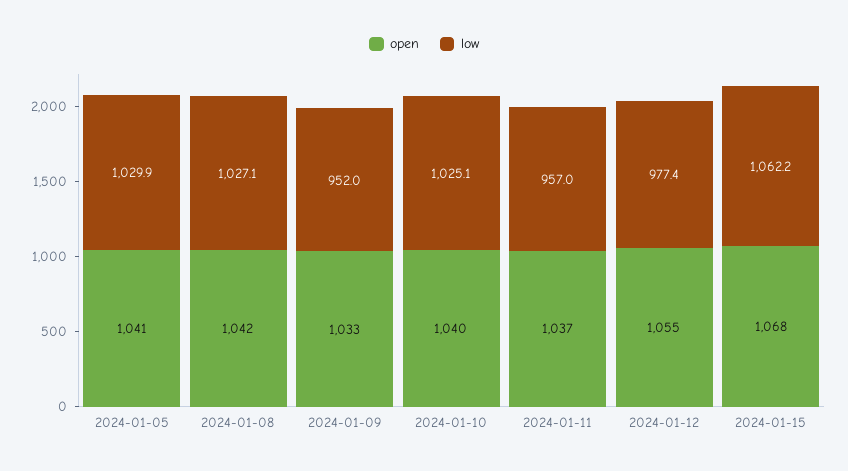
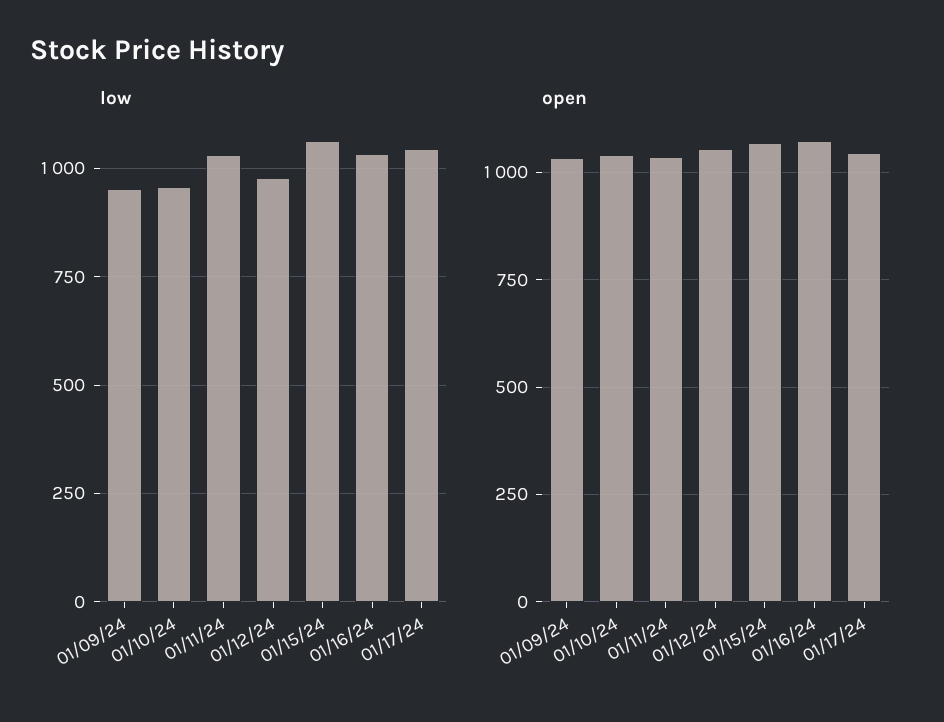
open, 2024-01-05: 1041 -> none
low, 2024-01-05: 1029.9 -> none
open, 2024-01-08: 1042 -> none
low, 2024-01-08: 1027.1 -> none
low, 2024-01-10: 1025.1 -> 950
low, 2024-01-11: 957 -> 1025
low, 01/16/24: none -> 1025
low, 01/17/24: none -> 1050
open, 01/16/24: none -> 1075
open, 01/17/24: none -> 1050

